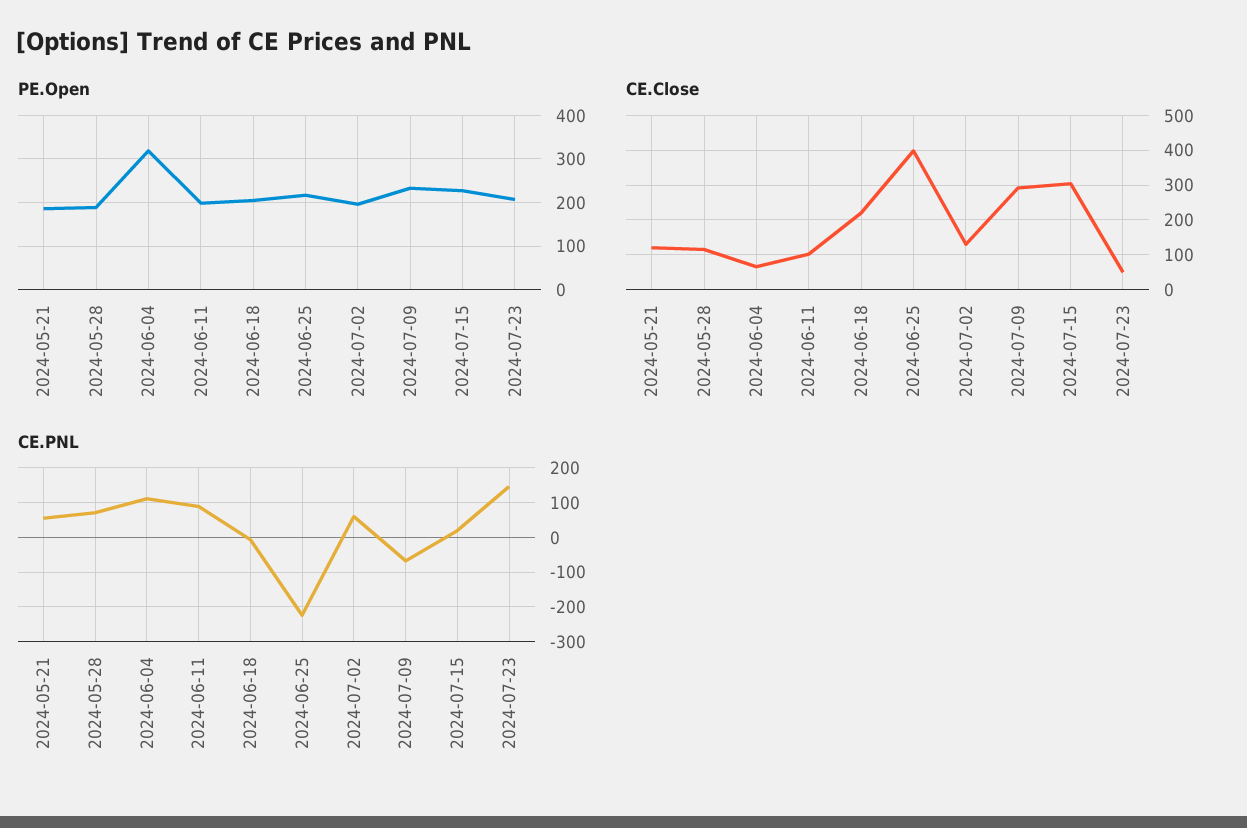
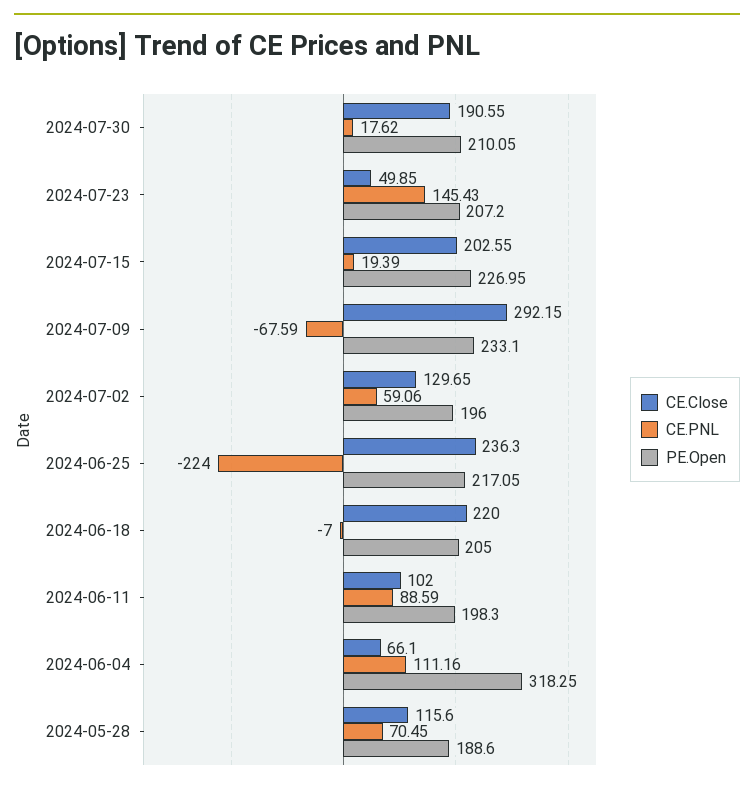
PE.Open, 2024-05-21: 180 -> none
CE.Close, 2024-05-21: 120 -> none
CE.Close, 2024-06-25: 400 -> 236.3
CE.Close, 2024-07-15: 300 -> 202.55
CE.PNL, 2024-05-21: 60 -> none
CE.Close, 2024-07-30: none -> 190.55
CE.PNL, 2024-07-30: none -> 17.62
PE.Open, 2024-07-30: none -> 210.05

